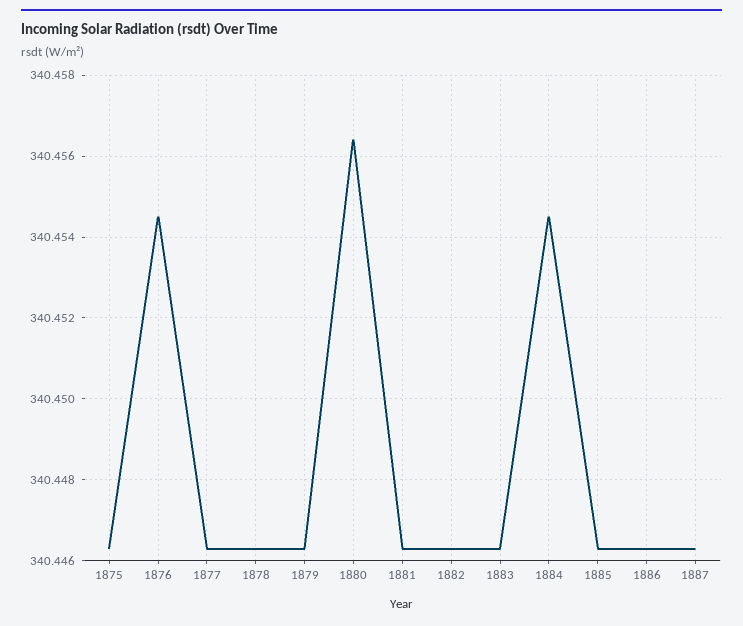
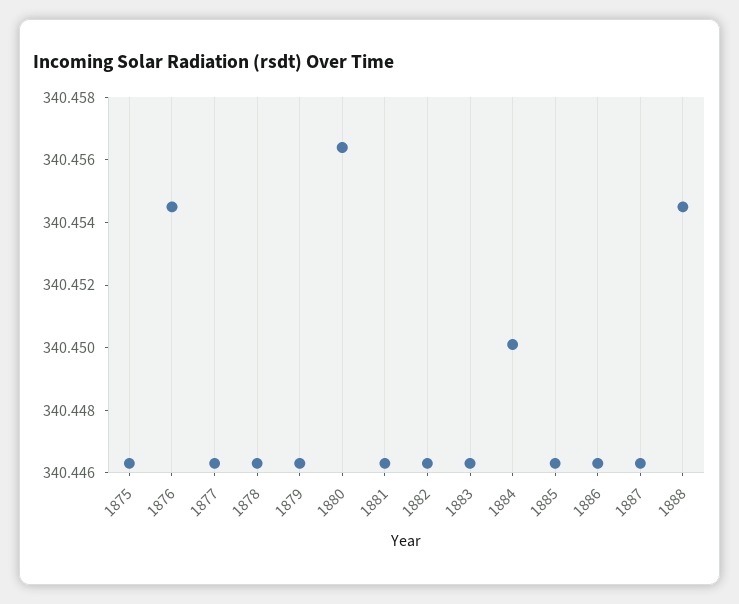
1884: 340.4545 -> 340.45
1888: none -> 340.4545

